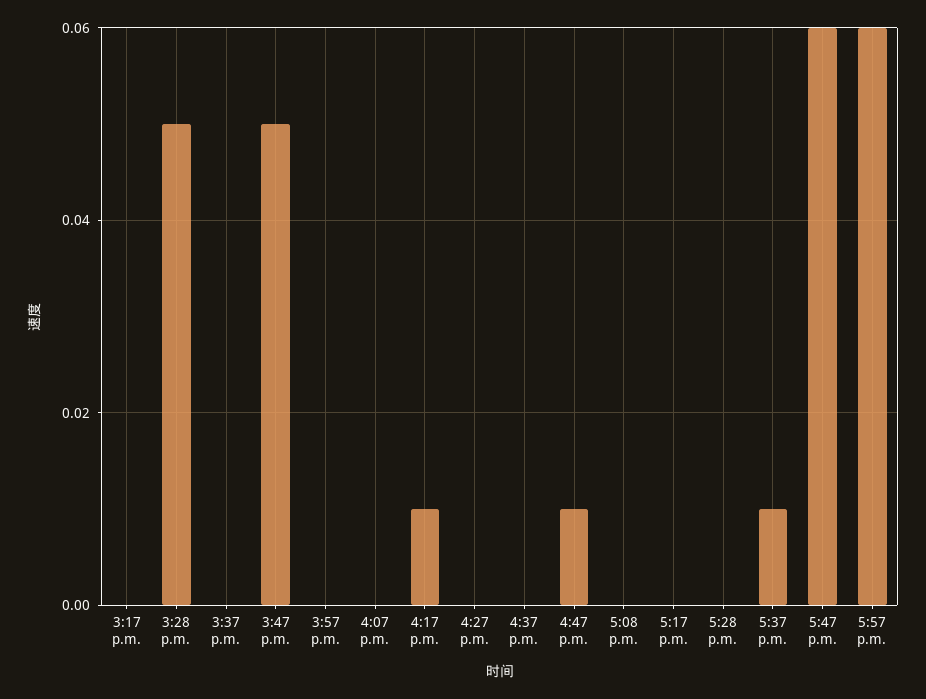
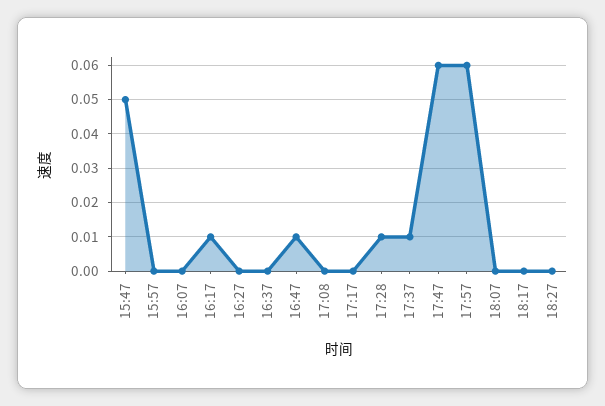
3:17 p.m.: 0 -> none
3:28 p.m.: 0.05 -> none
3:37 p.m.: 0 -> none
5:28 p.m.: 0 -> 0.01
18:07: none -> 0
18:17: none -> 0
18:27: none -> 0

